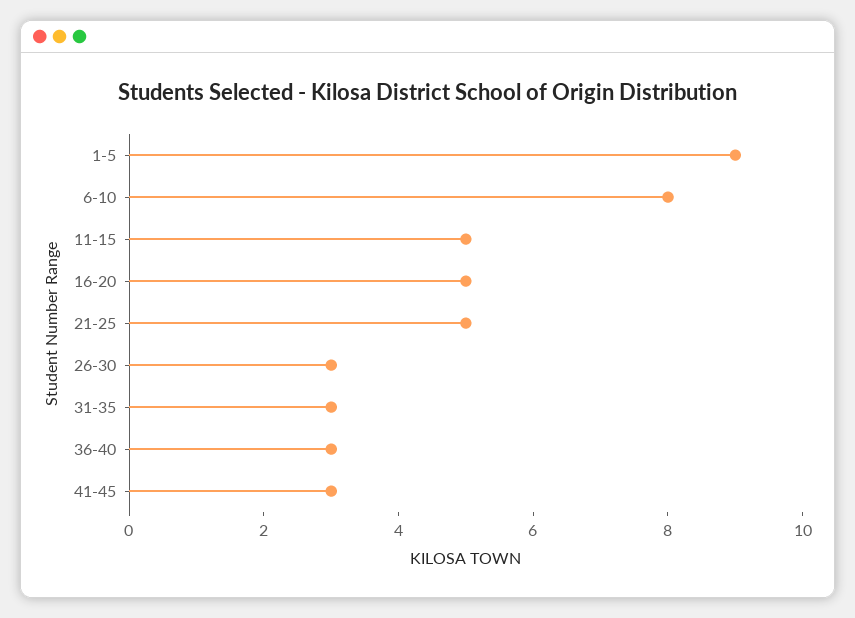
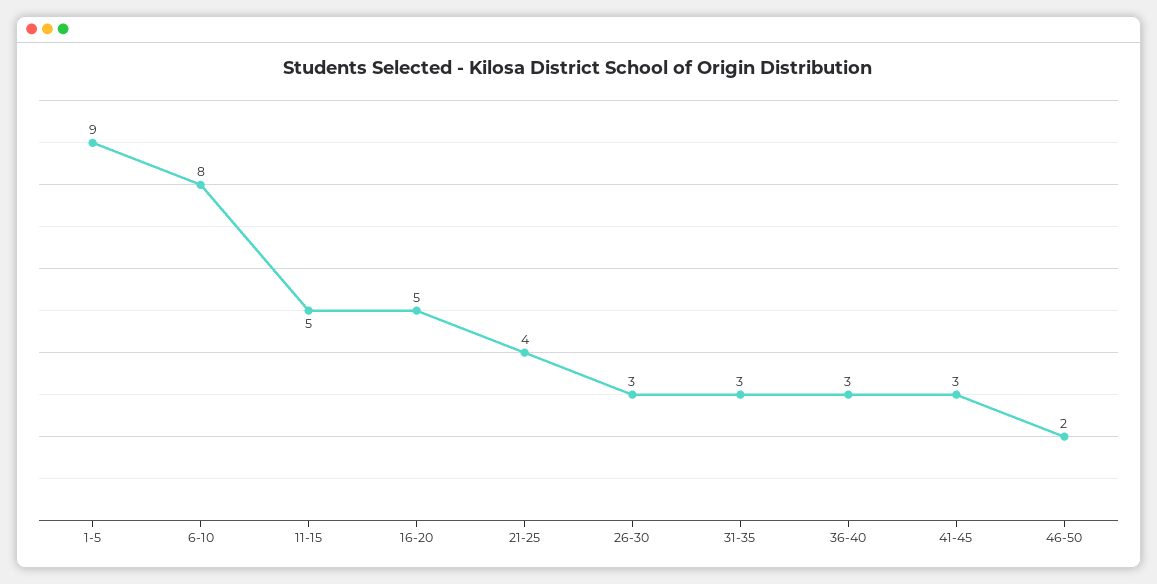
21-25: 5 -> 4
46-50: none -> 2

